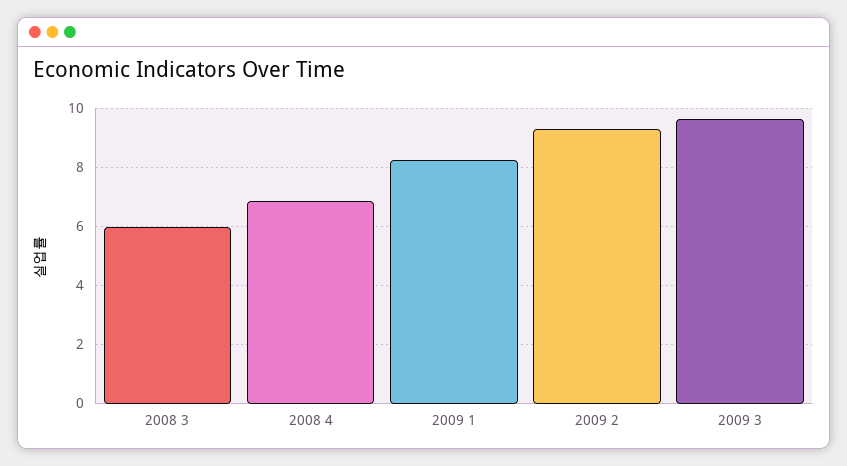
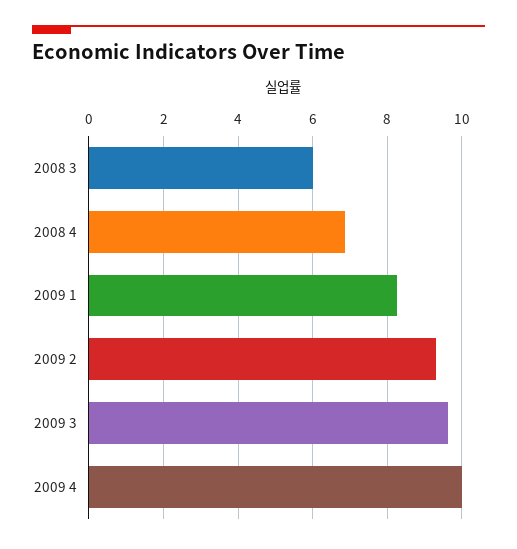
2009 4: none -> 10

